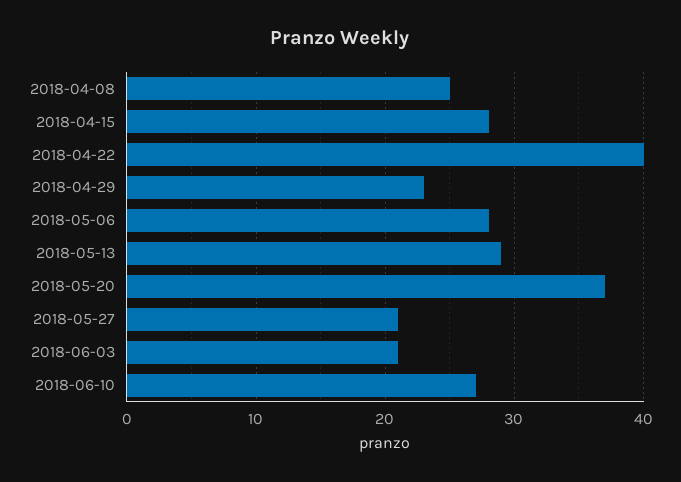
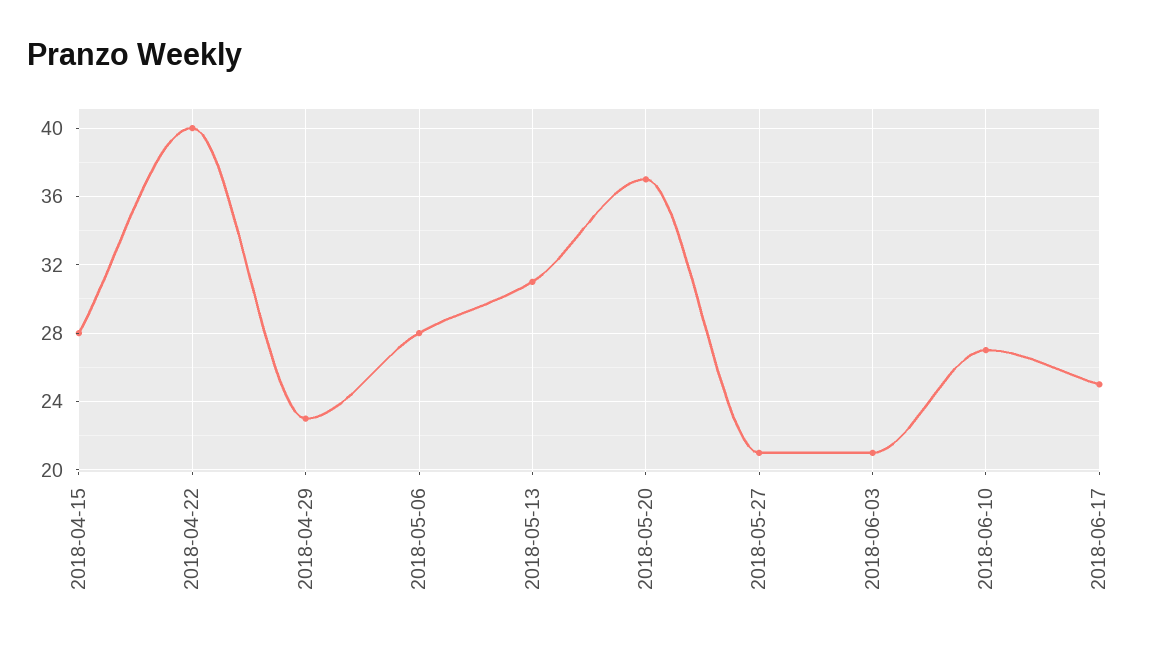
2018-04-08: 25 -> none
2018-05-13: 29 -> 31
2018-06-17: none -> 25

